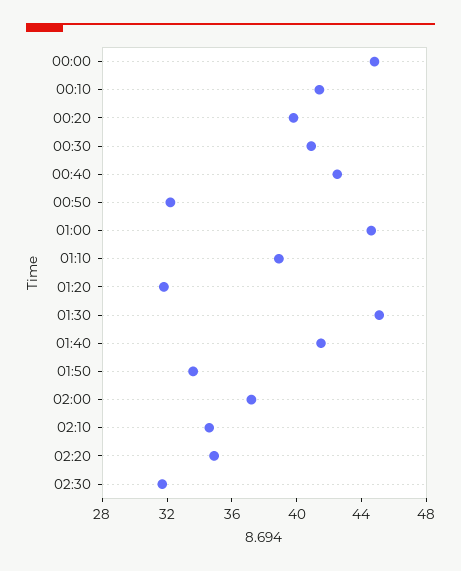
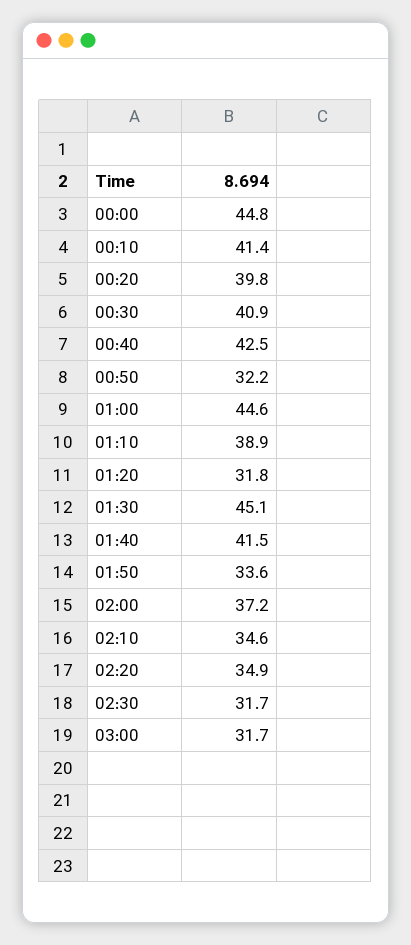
03:00: none -> 31.7

